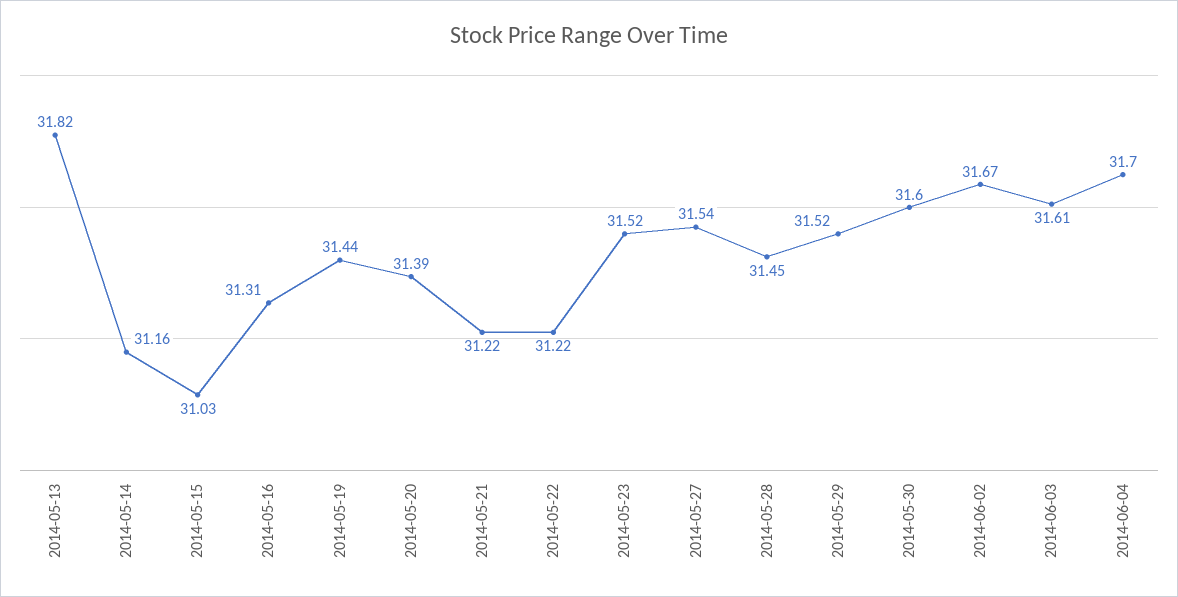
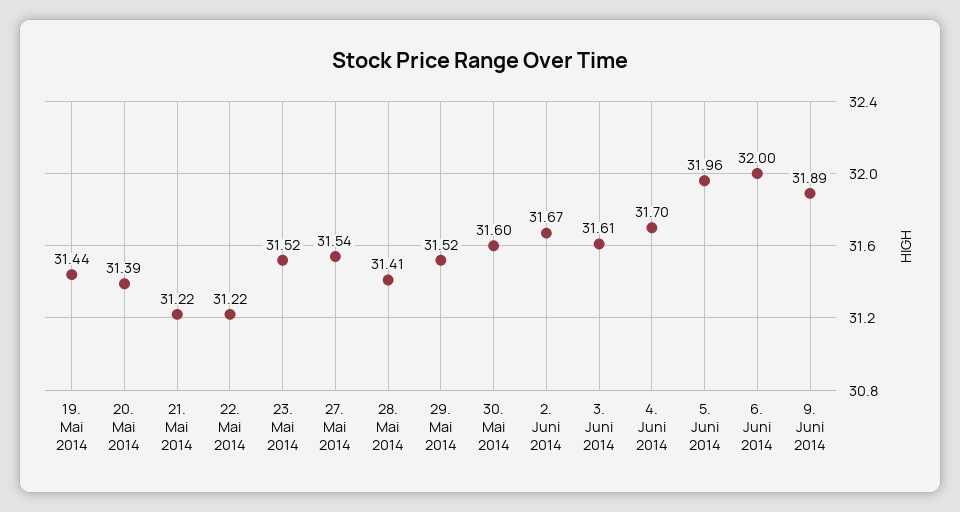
2014-05-13: 31.82 -> none
2014-05-14: 31.16 -> none
2014-05-15: 31.03 -> none
2014-05-16: 31.31 -> none
2014-05-28: 31.45 -> 31.41
5. Juni 2014: none -> 31.96
6. Juni 2014: none -> 32
9. Juni 2014: none -> 31.89

